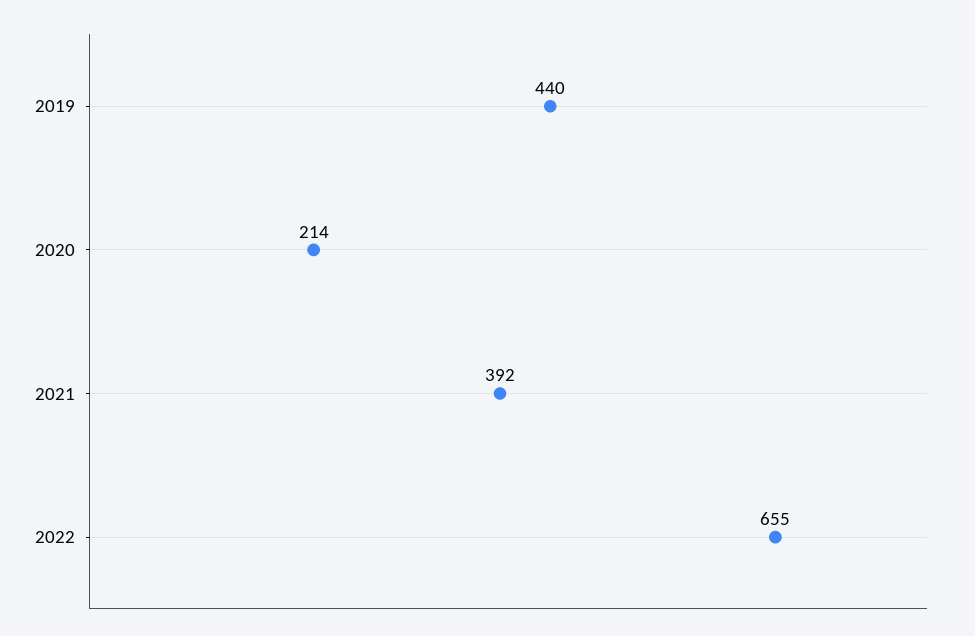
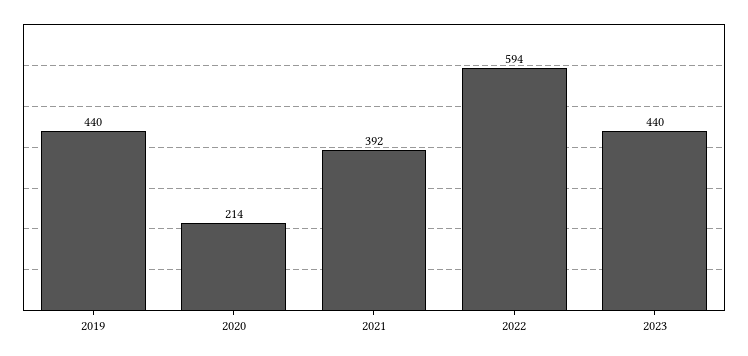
2022: 655 -> 594
2023: none -> 440

